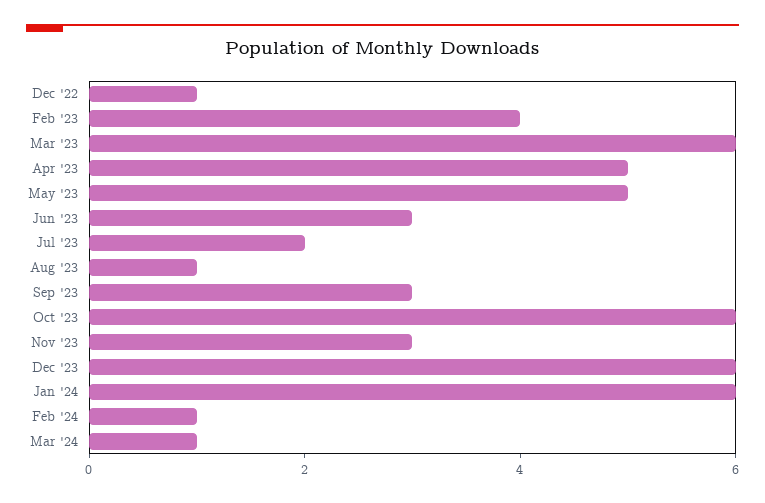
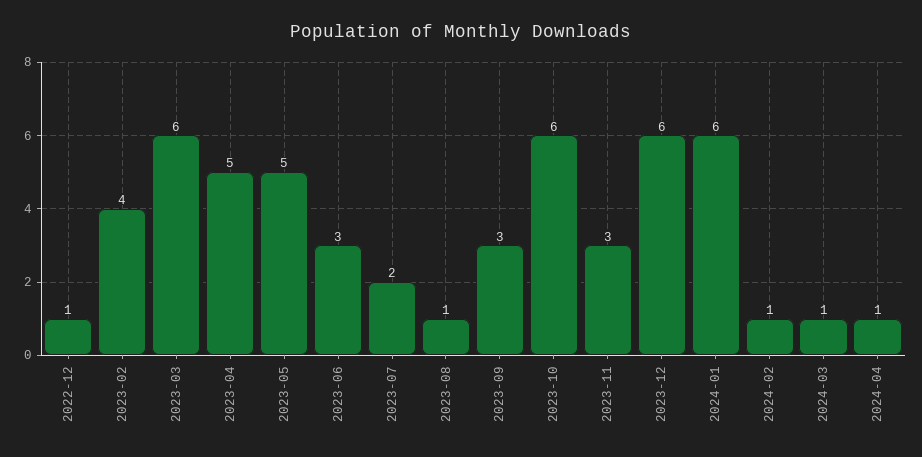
2024-04: none -> 1

